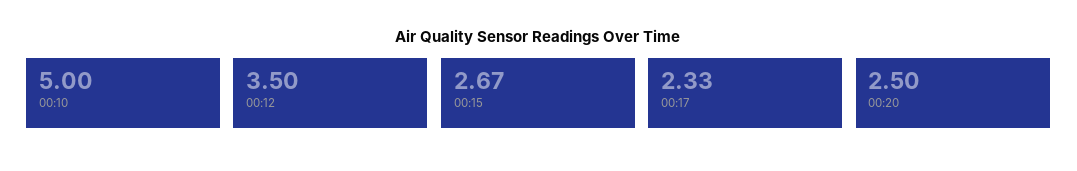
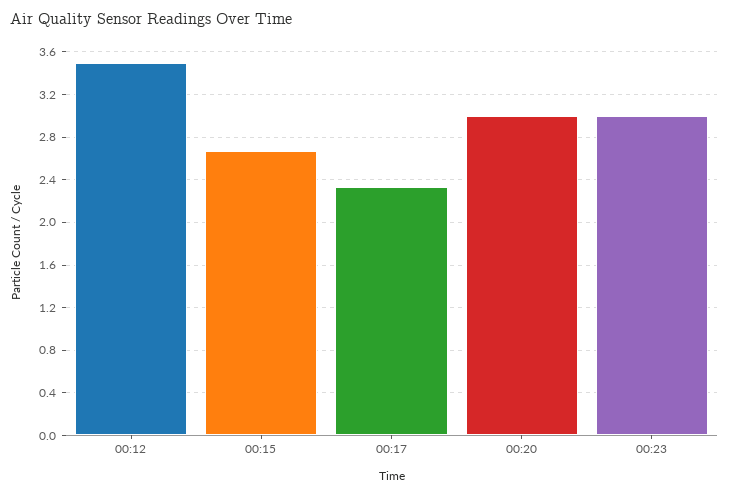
00:10: 5 -> none
00:20: 2.5 -> 3
00:23: none -> 3

